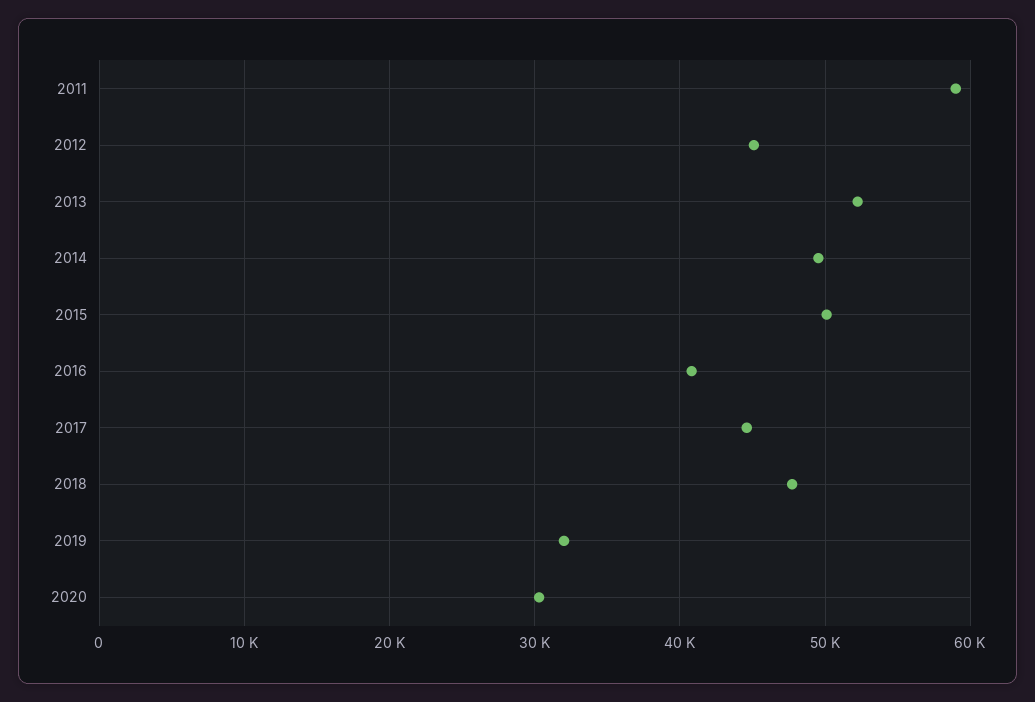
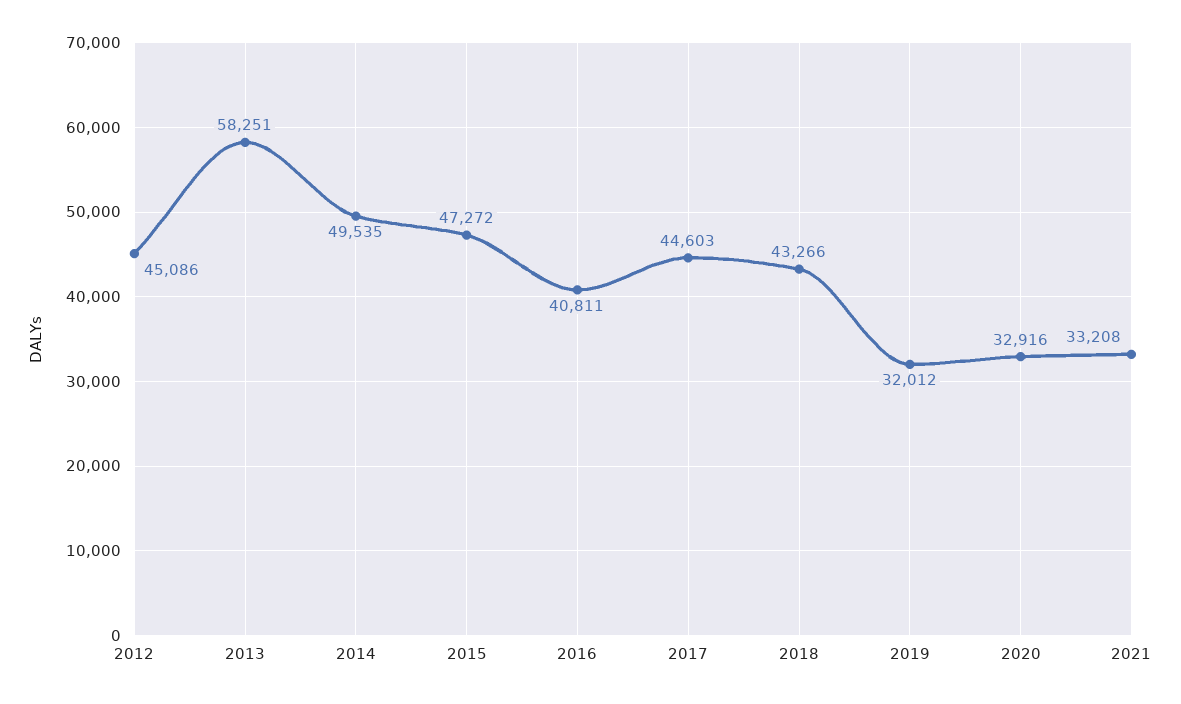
2011: 59000 -> none
2013: 52000 -> 58251
2015: 50000 -> 47272
2018: 48000 -> 43266
2020: 30000 -> 32916
2021: none -> 33208

